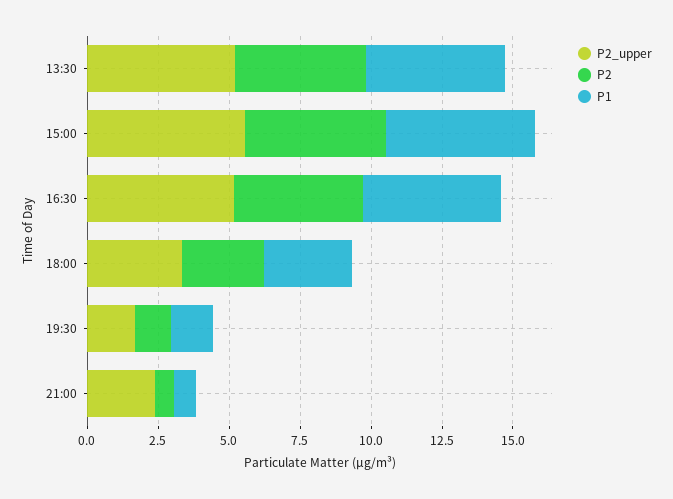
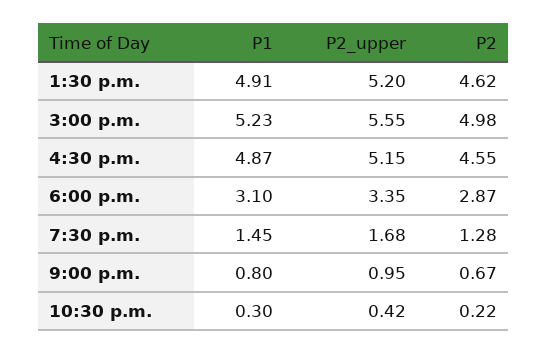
P2_upper, 21:00: 2.5 -> 0.95
P1, 10:30 p.m.: none -> 0.3
P2_upper, 10:30 p.m.: none -> 0.42
P2, 10:30 p.m.: none -> 0.22

